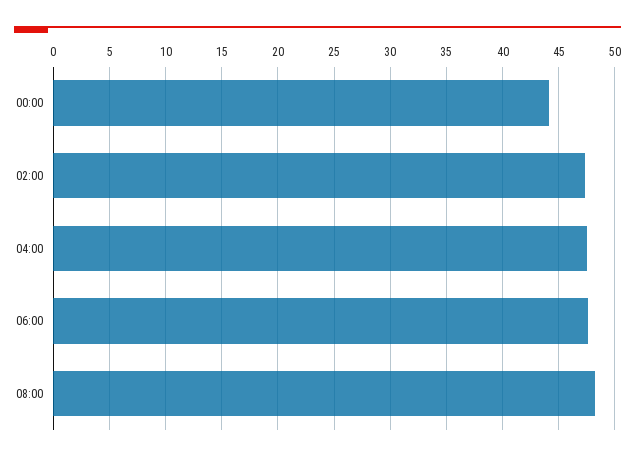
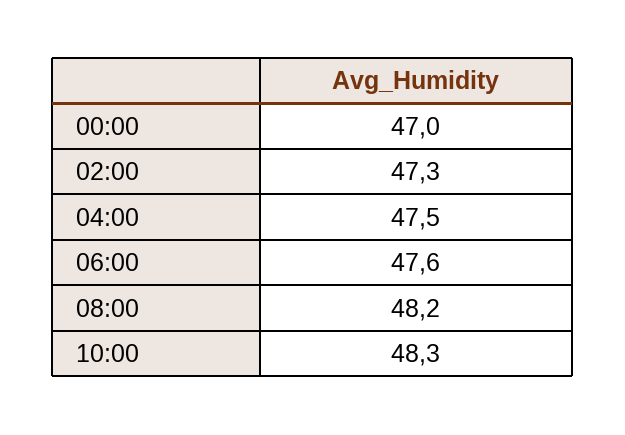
00:00: 44 -> 47
10:00: none -> 48.3

